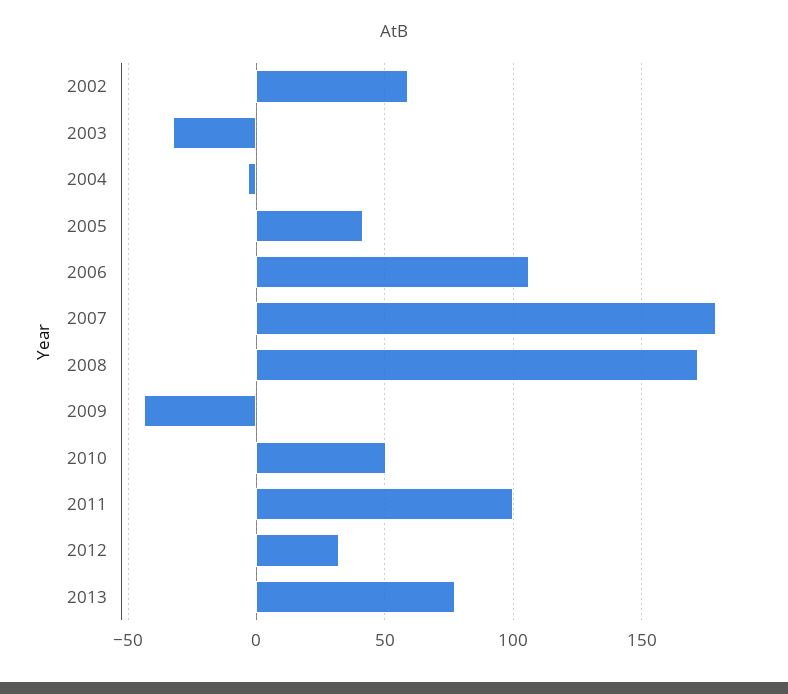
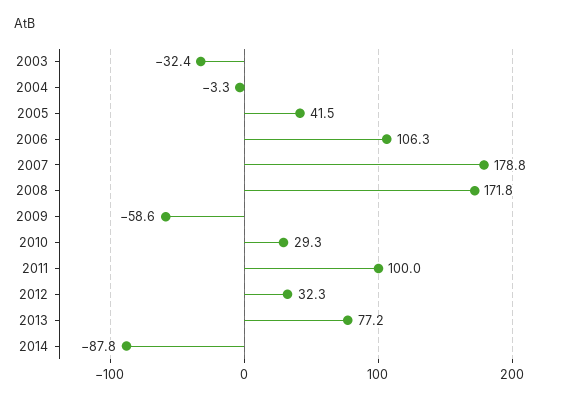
2002: 60 -> none
2009: -45 -> -58.6
2010: 50 -> 29.3
2014: none -> -87.8

